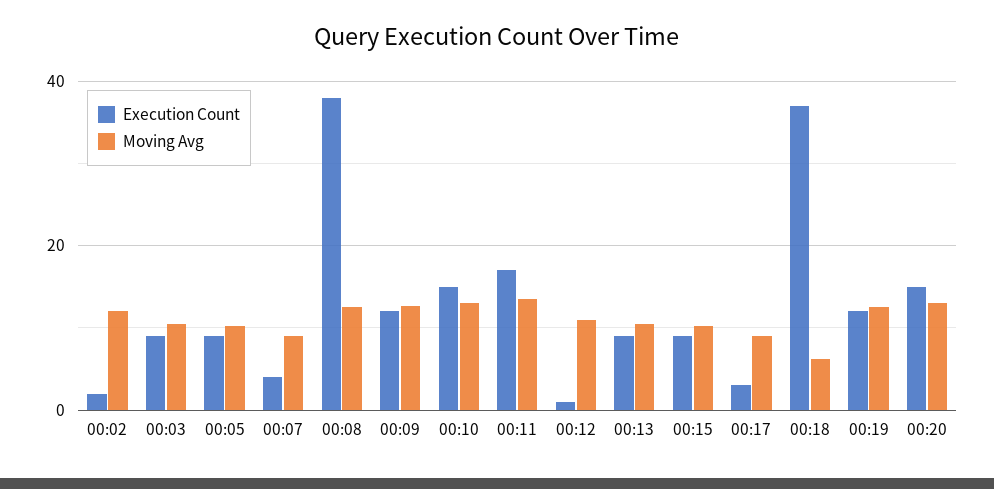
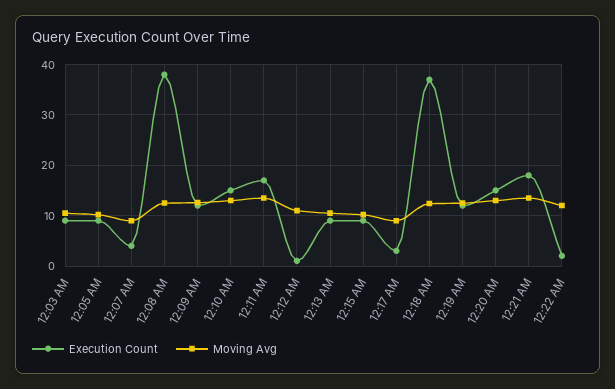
Execution Count, 00:02: 2 -> none
Moving Avg, 00:02: 12 -> none
Moving Avg, 00:18: 6 -> 12
Execution Count, 12:21 AM: none -> 18
Moving Avg, 12:21 AM: none -> 14
Execution Count, 12:22 AM: none -> 2
Moving Avg, 12:22 AM: none -> 12

